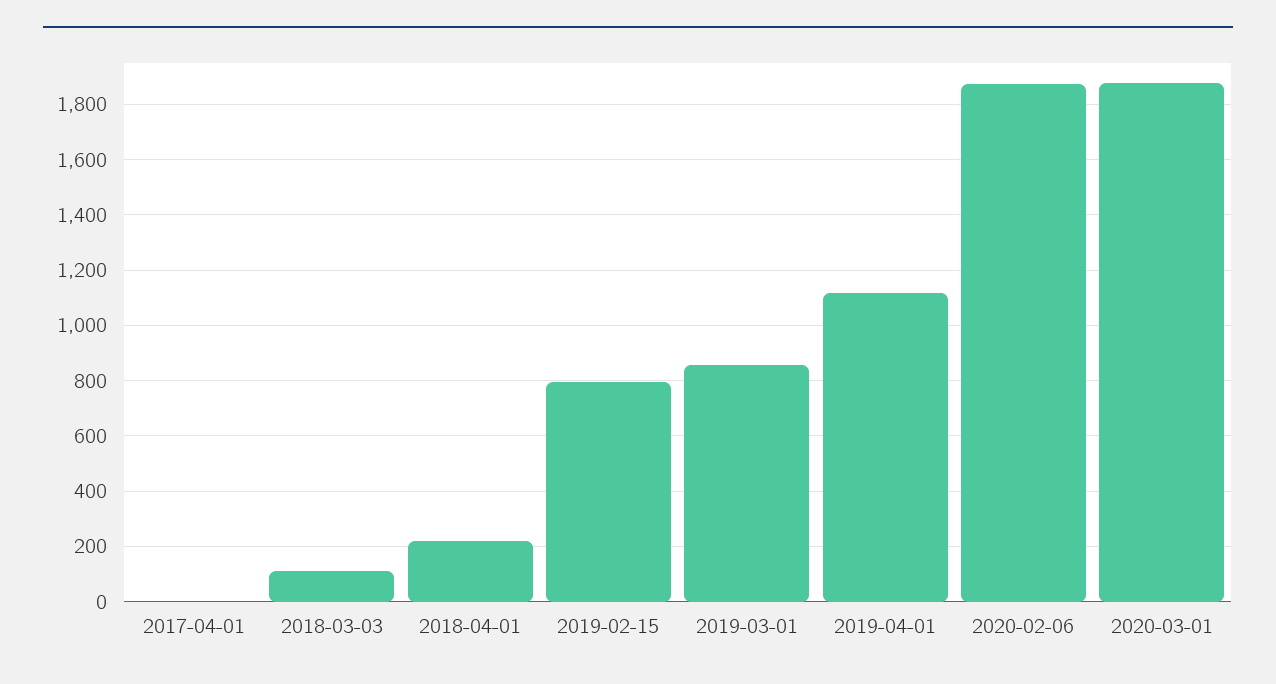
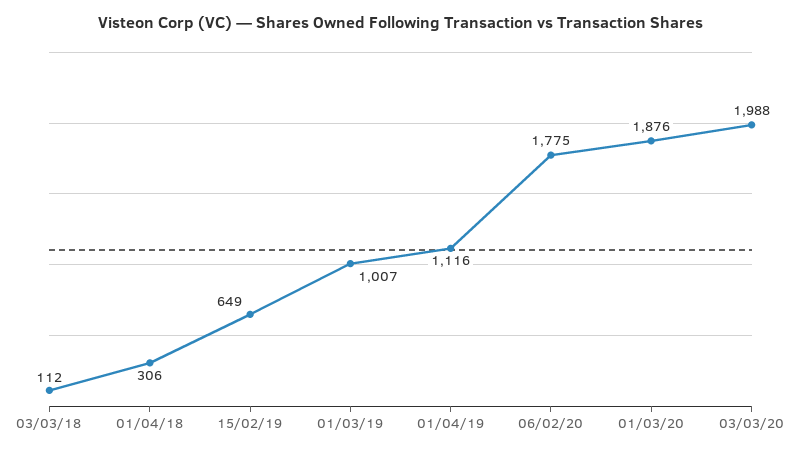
2017-04-01: 0 -> none
2018-04-01: 225 -> 306
2019-02-15: 800 -> 649
2019-03-01: 850 -> 1007
2020-02-06: 1875 -> 1775
03/03/20: none -> 1988

